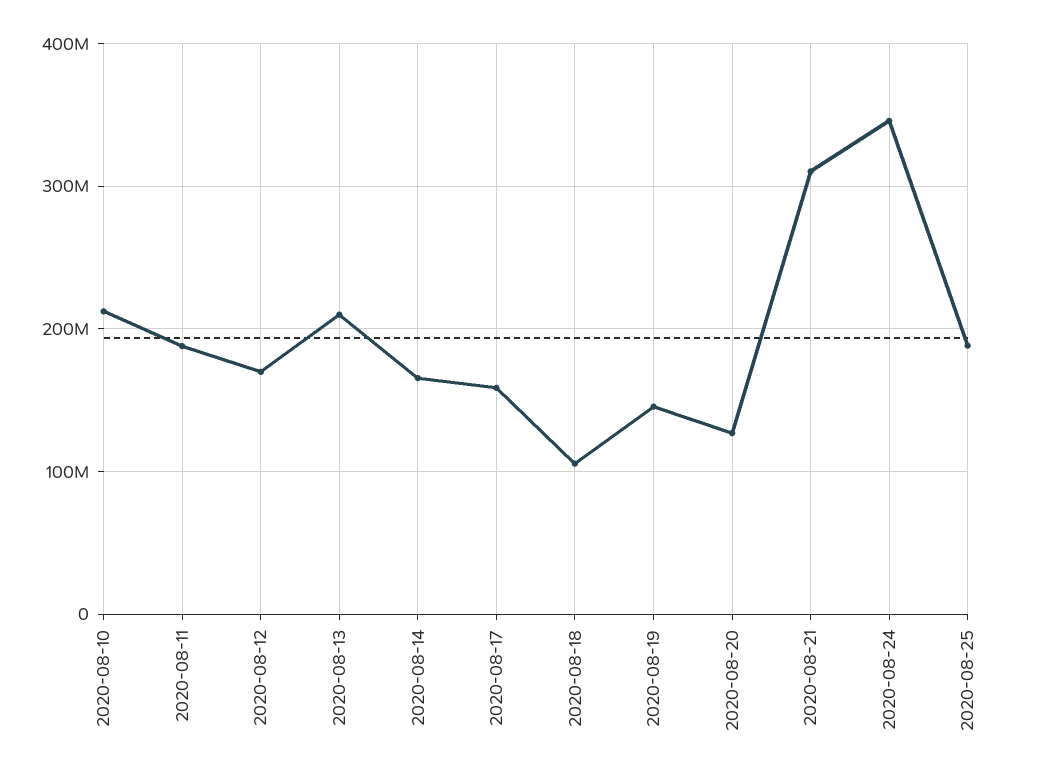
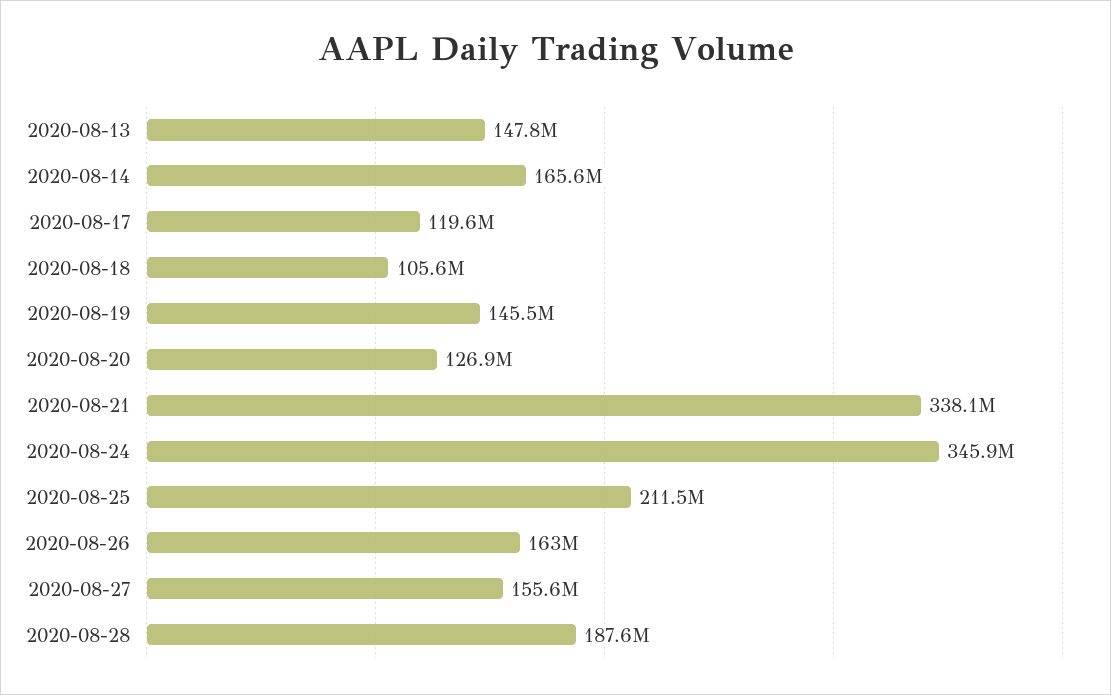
2020-08-10: 210000000 -> none
2020-08-11: 190000000 -> none
2020-08-12: 170000000 -> none
2020-08-13: 210000000 -> 147800000
2020-08-17: 160000000 -> 119600000
2020-08-21: 310000000 -> 338100000
2020-08-25: 190000000 -> 211500000
2020-08-26: none -> 163000000
2020-08-27: none -> 155600000
2020-08-28: none -> 187600000

